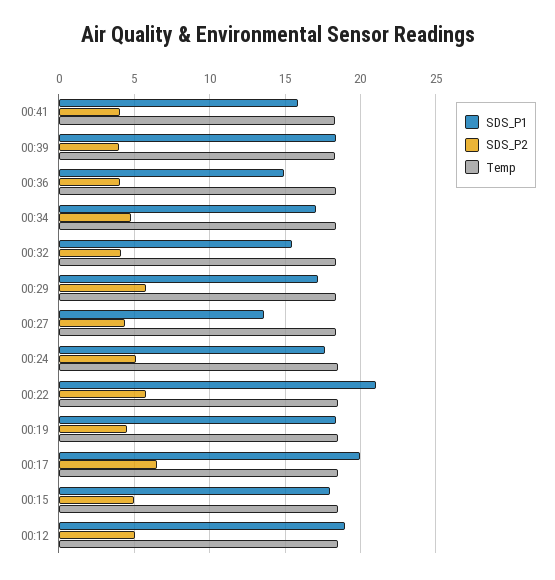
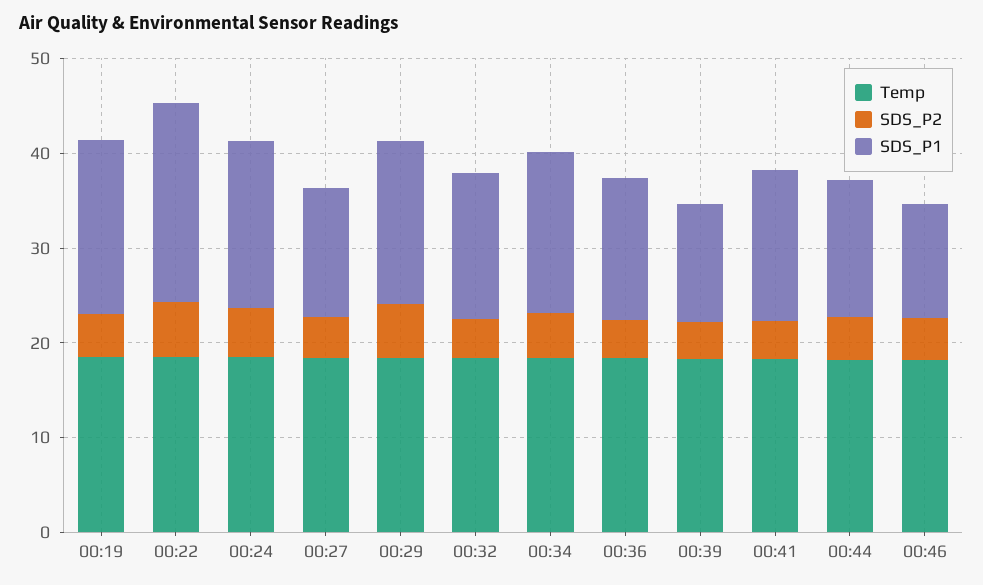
SDS_P1, 00:39: 18.5 -> 12
SDS_P1, 00:17: 20 -> none
SDS_P2, 00:17: 6.5 -> none
Temp, 00:17: 18.5 -> none
SDS_P1, 00:15: 18 -> none
SDS_P2, 00:15: 5 -> none
Temp, 00:15: 18.5 -> none
SDS_P1, 00:12: 19 -> none
SDS_P2, 00:12: 5 -> none
Temp, 00:12: 18.5 -> none
Temp, 00:44: none -> 18
SDS_P2, 00:44: none -> 4
SDS_P1, 00:44: none -> 14
Temp, 00:46: none -> 18
SDS_P2, 00:46: none -> 4
SDS_P1, 00:46: none -> 12

